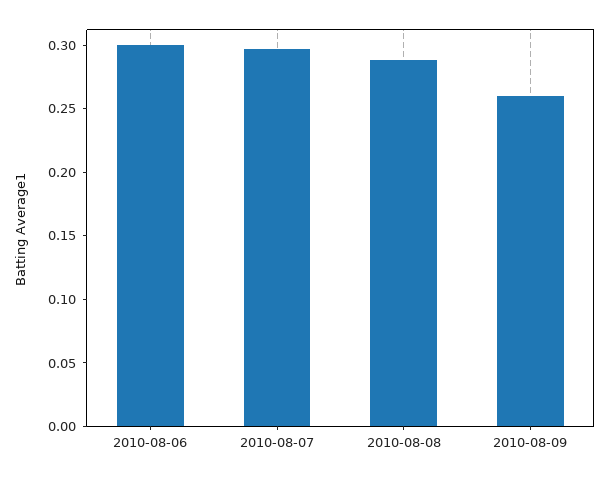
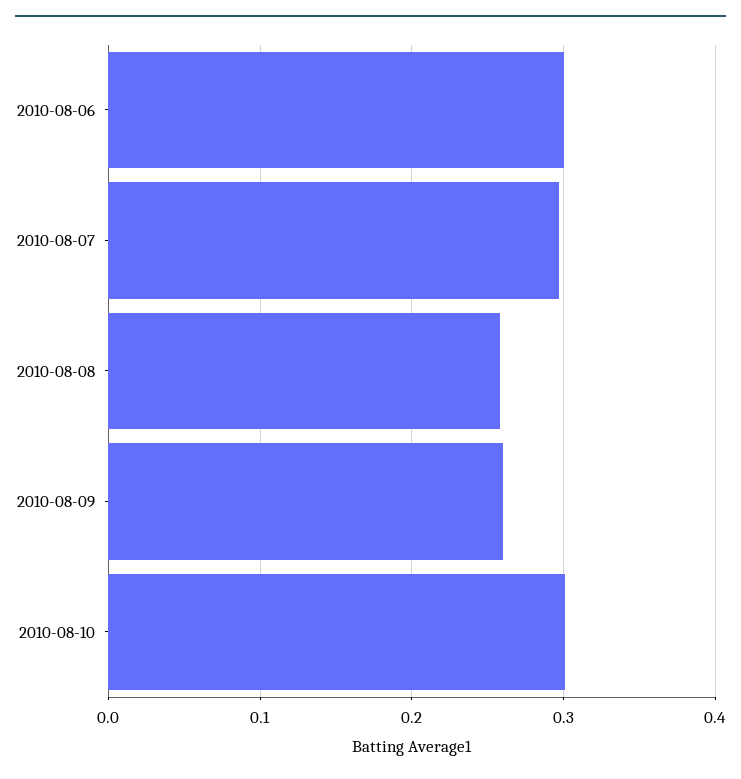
2010-08-08: 0.29 -> 0.26
2010-08-10: none -> 0.3

